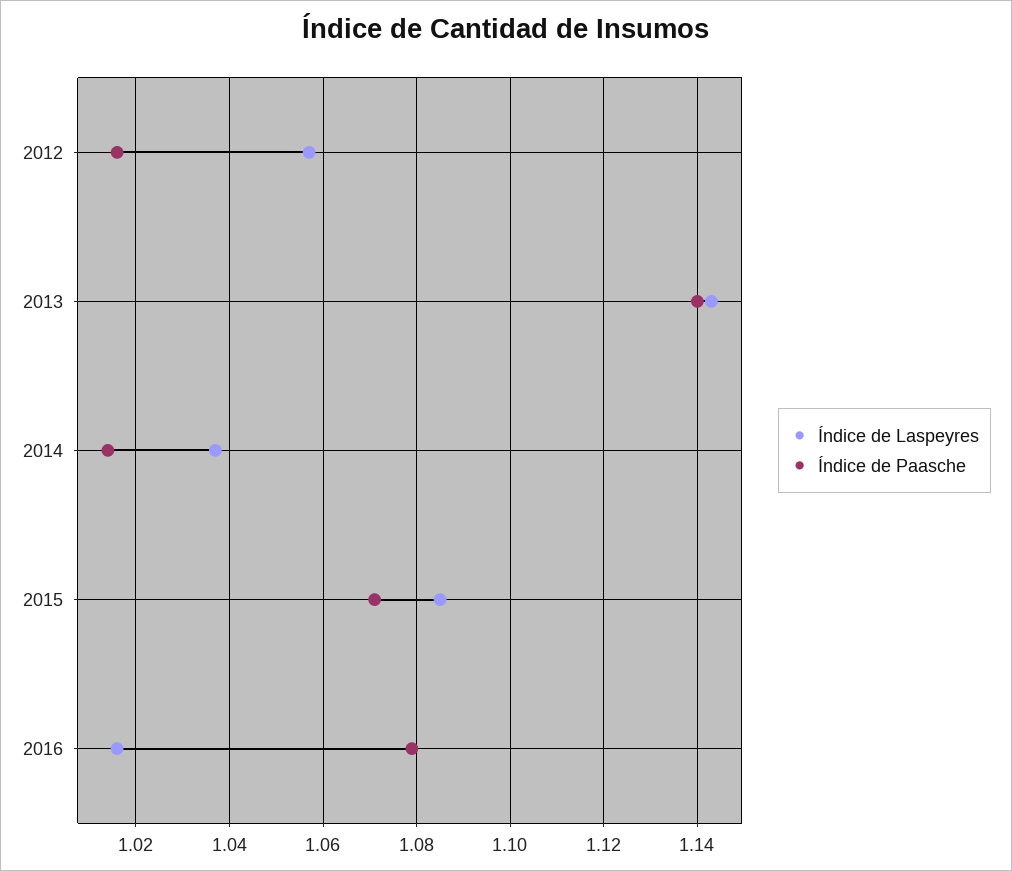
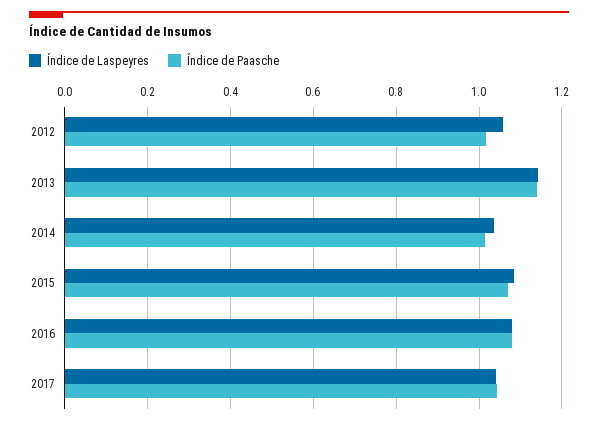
Índice de Laspeyres, 2016: 1.015 -> 1.08
Índice de Laspeyres, 2017: none -> 1.04
Índice de Paasche, 2017: none -> 1.04

